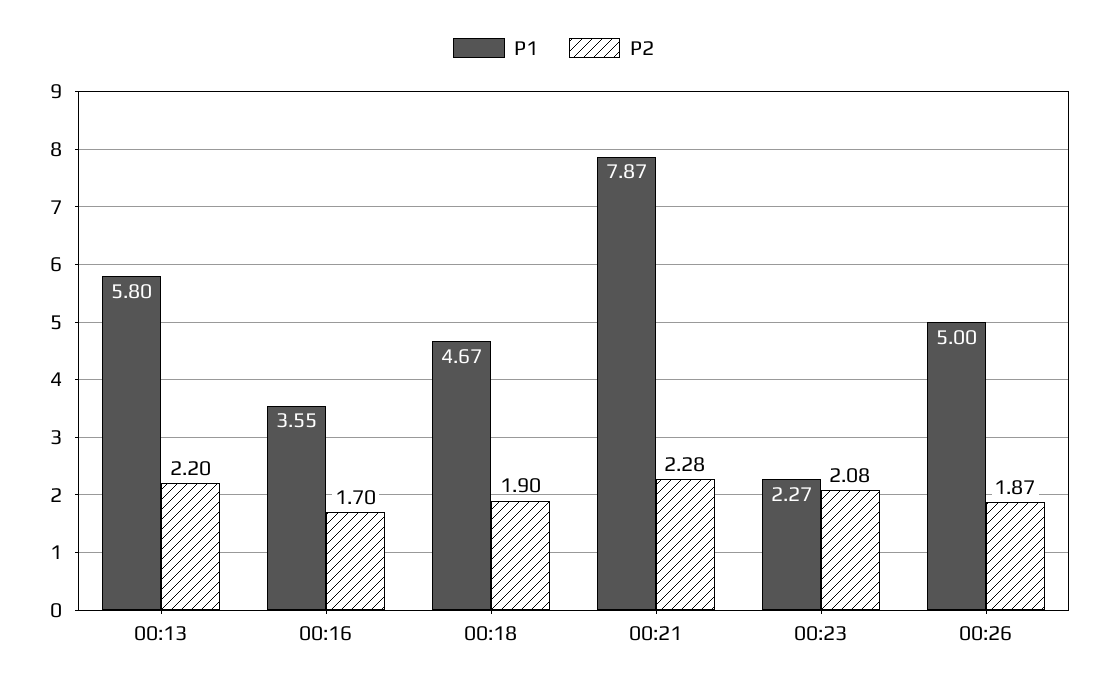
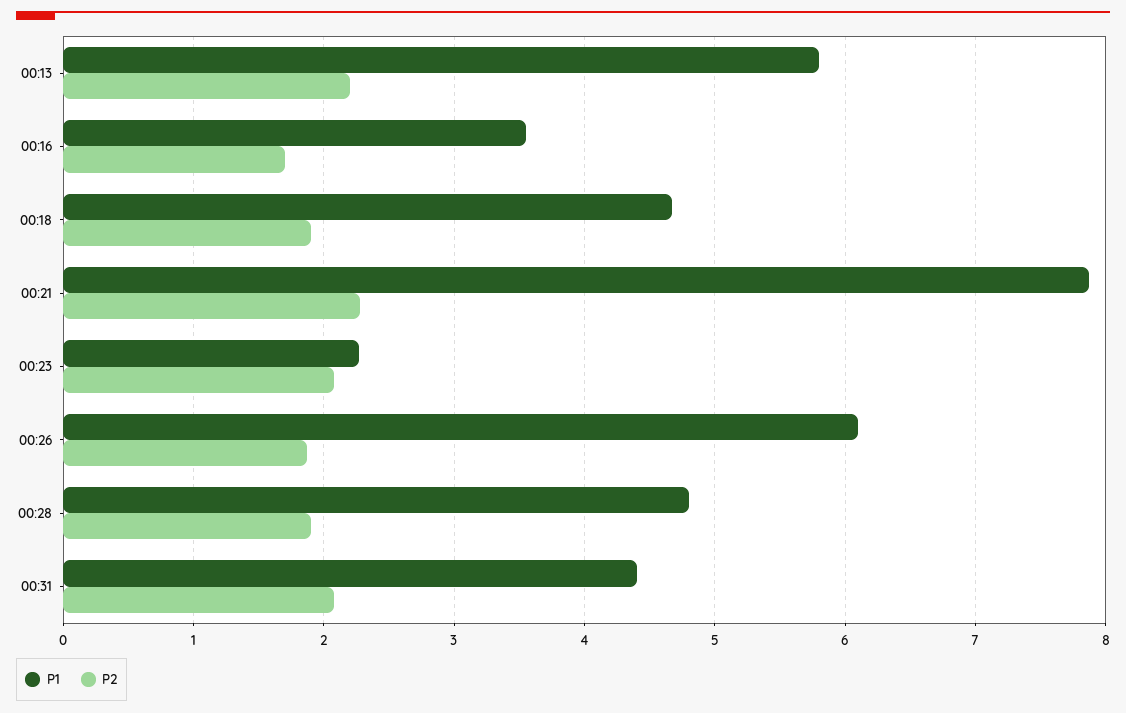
P1, 00:26: 5 -> 6.1
P1, 00:28: none -> 4.8
P2, 00:28: none -> 1.9
P1, 00:31: none -> 4.4
P2, 00:31: none -> 2.1

